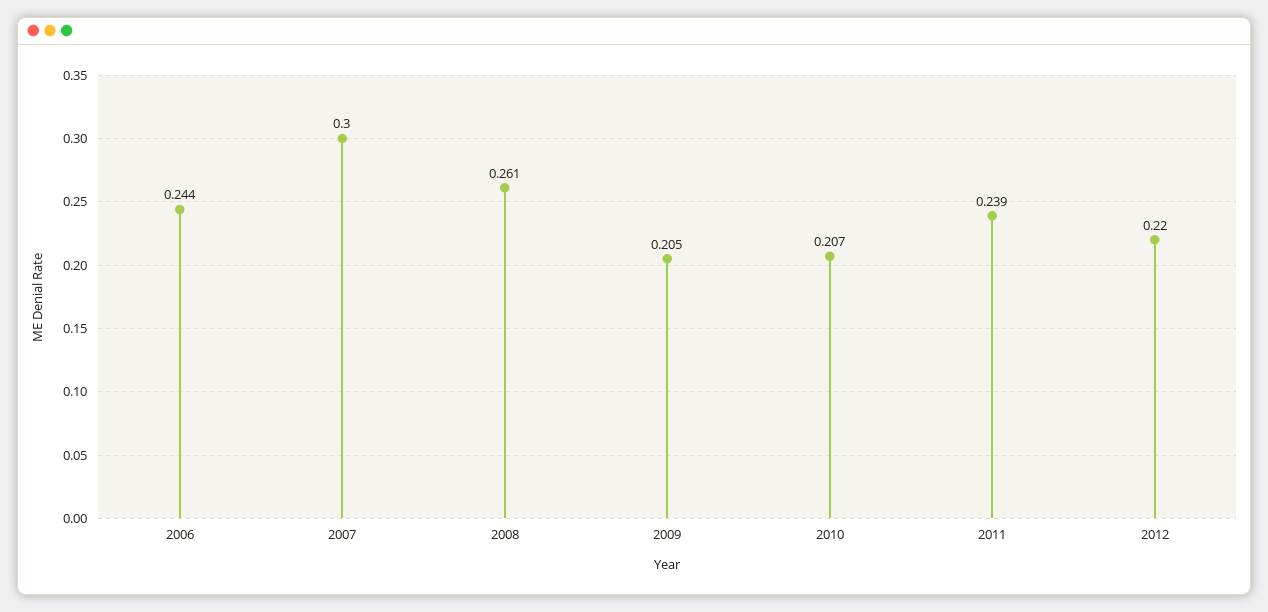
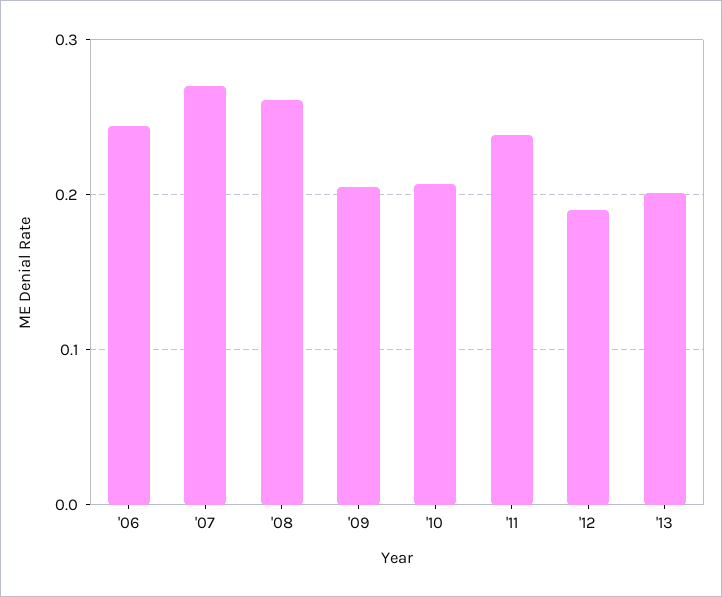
2007: 0.3 -> 0.27
2012: 0.22 -> 0.19
'13: none -> 0.2

